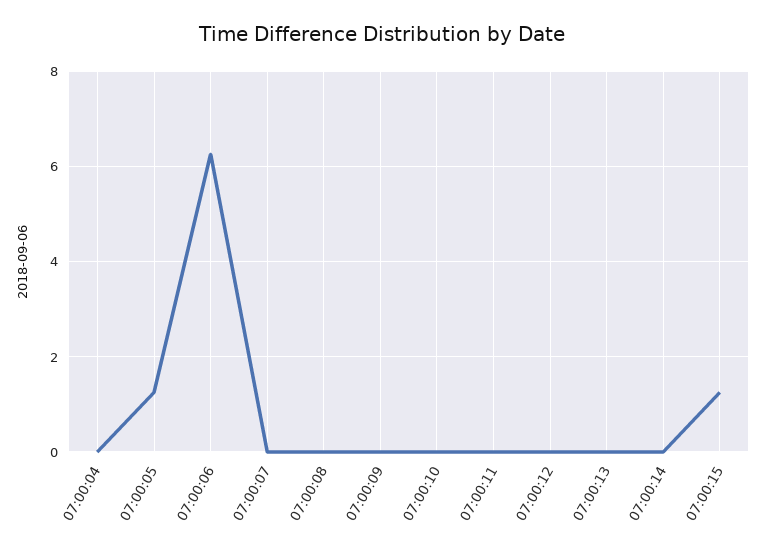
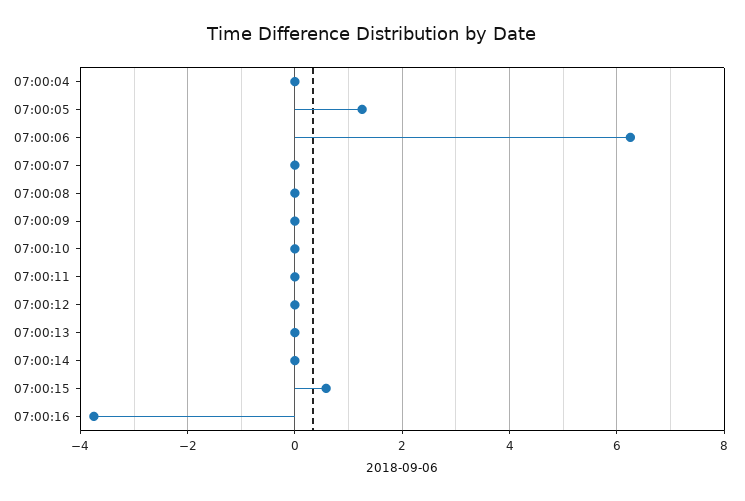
07:00:15: 1.2 -> 0.6
07:00:16: none -> -3.8

